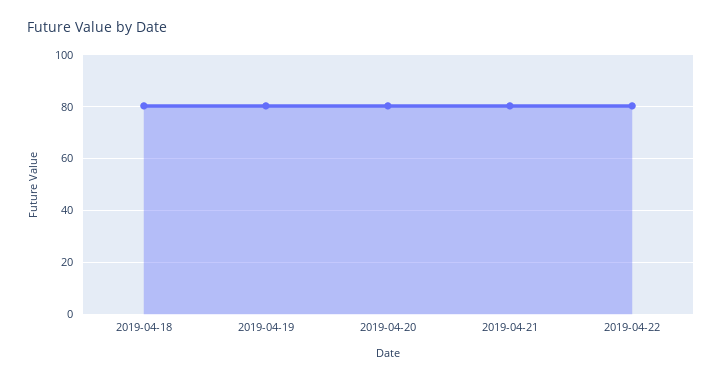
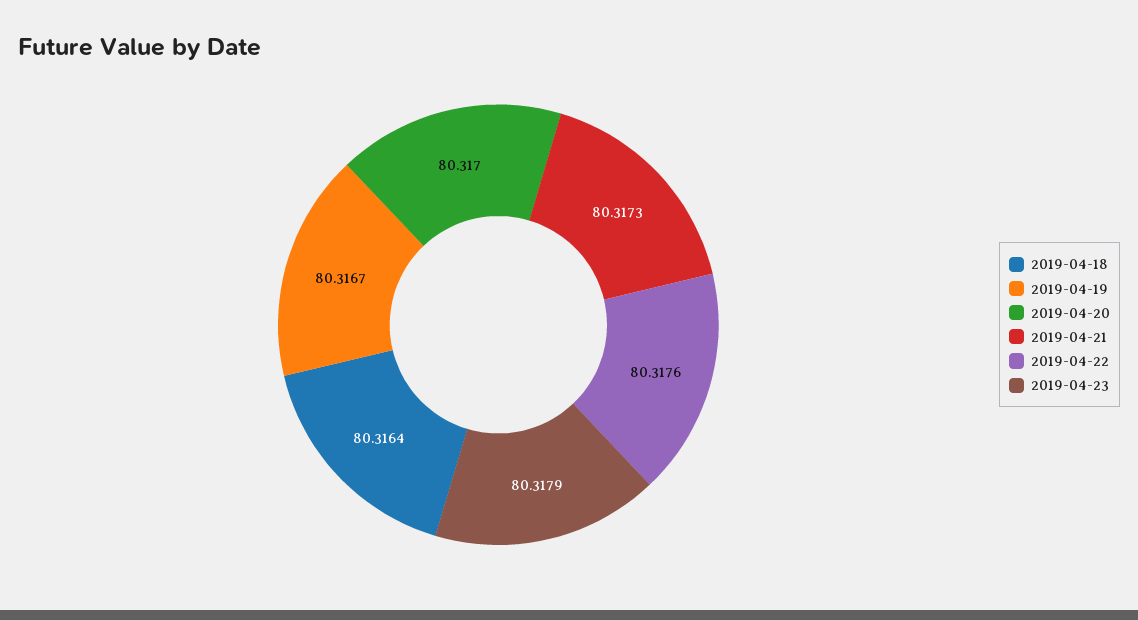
2019-04-23: none -> 80.3179

